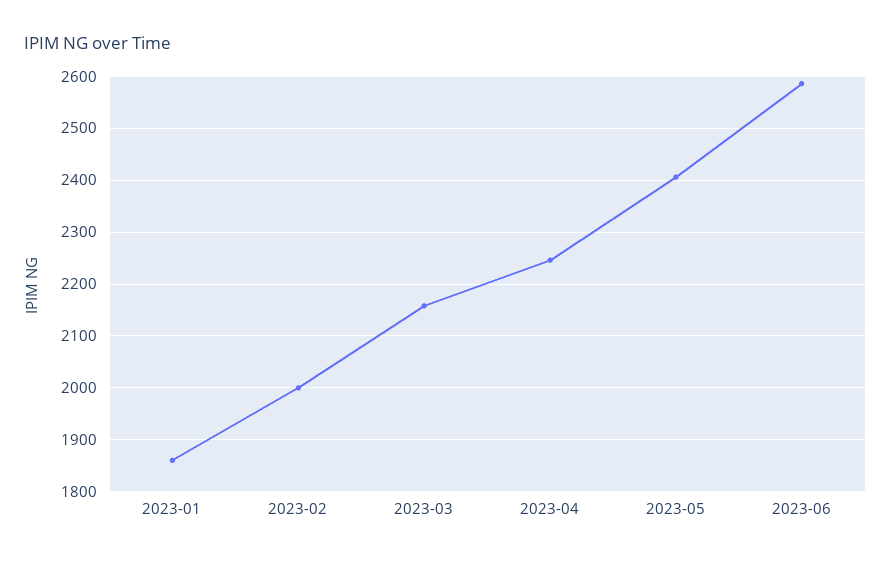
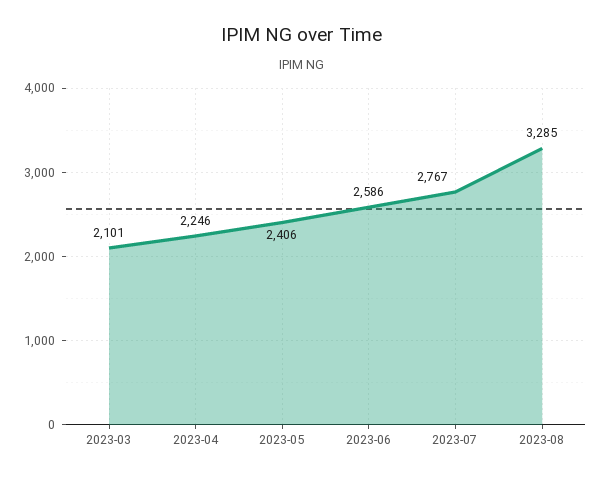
2023-01: 1860 -> none
2023-02: 2000 -> none
2023-03: 2160 -> 2101
2023-07: none -> 2767
2023-08: none -> 3285

